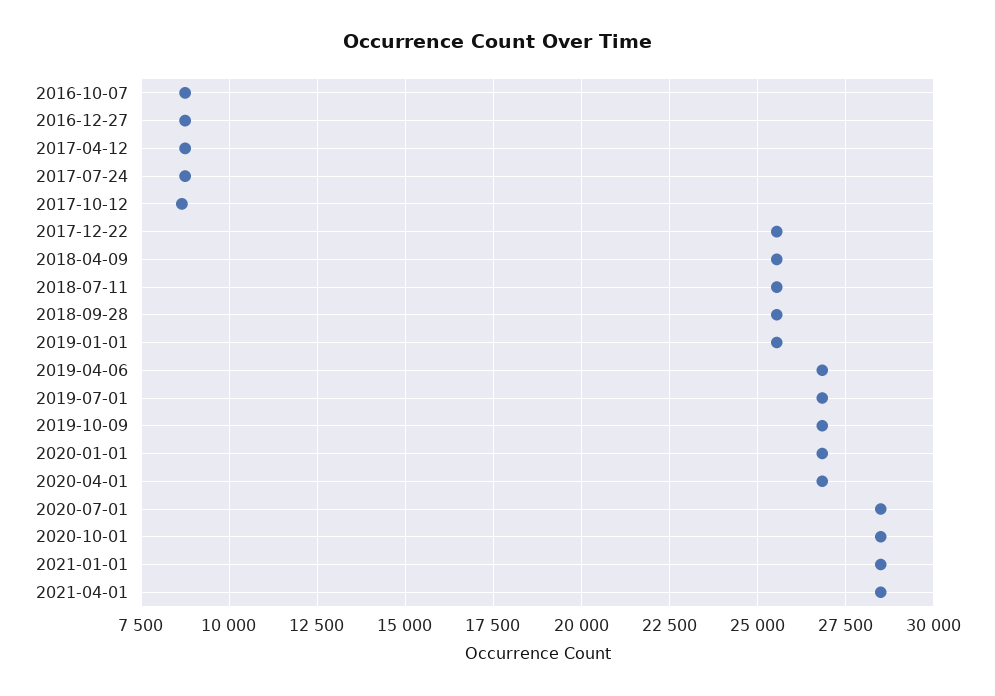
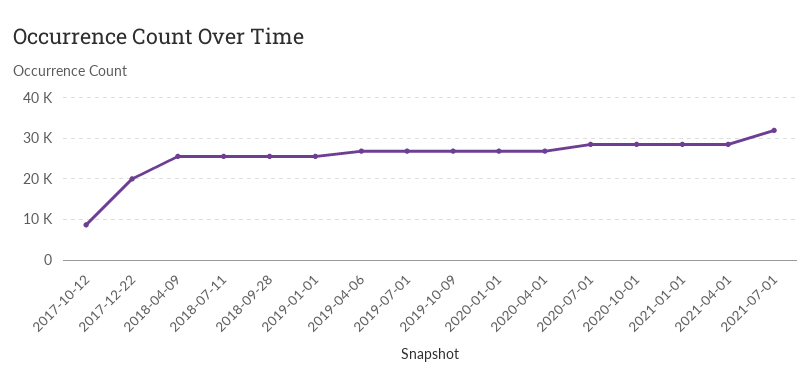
2016-10-07: 8750 -> none
2016-12-27: 8750 -> none
2017-04-12: 8750 -> none
2017-07-24: 8750 -> none
2017-12-22: 25500 -> 20000
2021-07-01: none -> 32000

